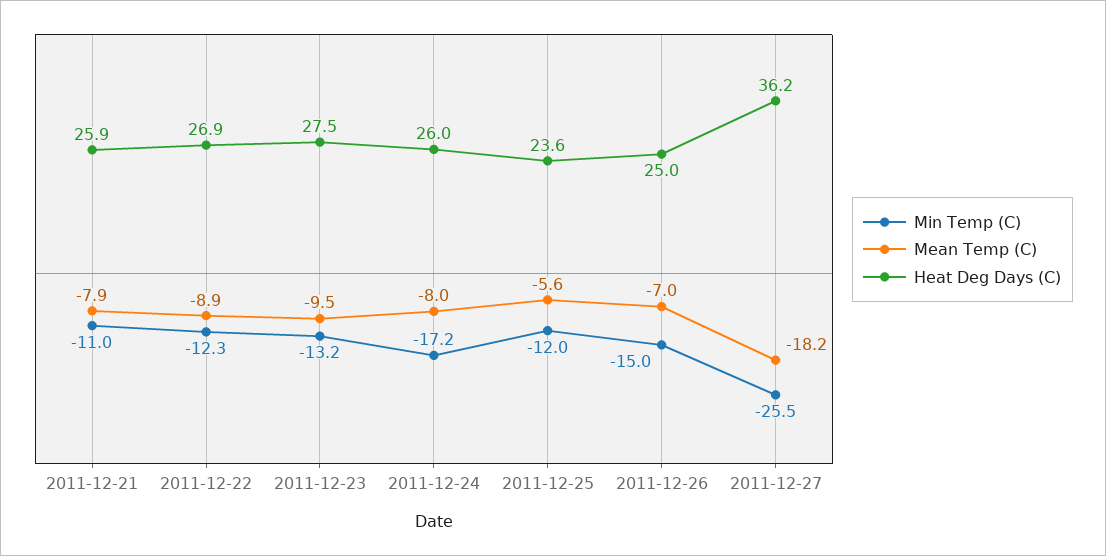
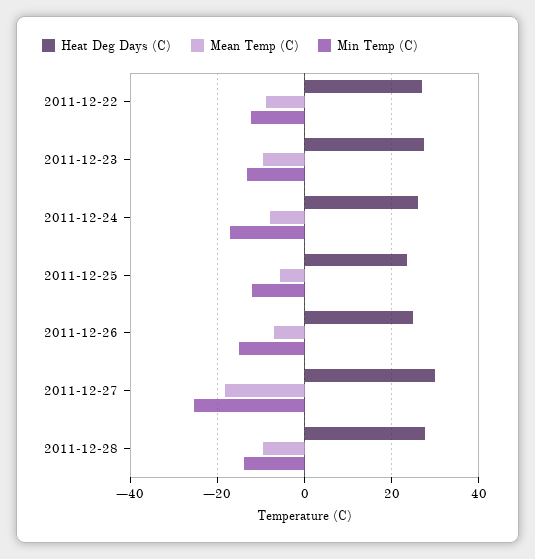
Min Temp (C), 2011-12-21: -11 -> none
Mean Temp (C), 2011-12-21: -7.9 -> none
Heat Deg Days (C), 2011-12-21: 25.9 -> none
Heat Deg Days (C), 2011-12-27: 36.2 -> 30
Heat Deg Days (C), 2011-12-28: none -> 28
Mean Temp (C), 2011-12-28: none -> -10
Min Temp (C), 2011-12-28: none -> -14

